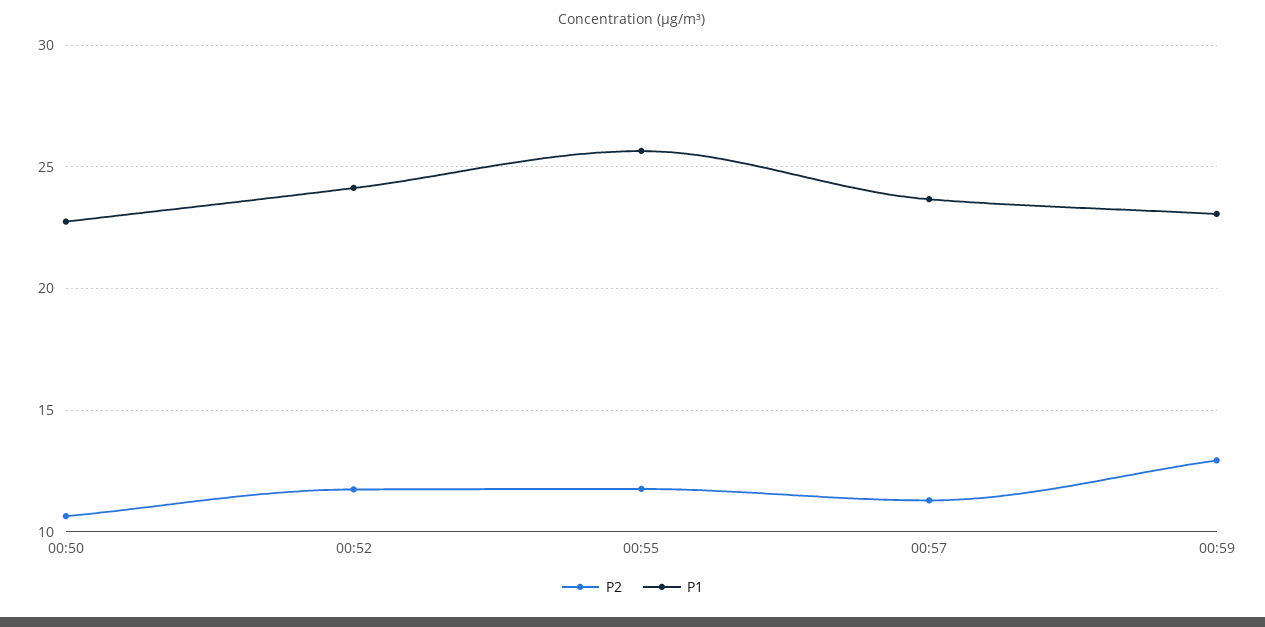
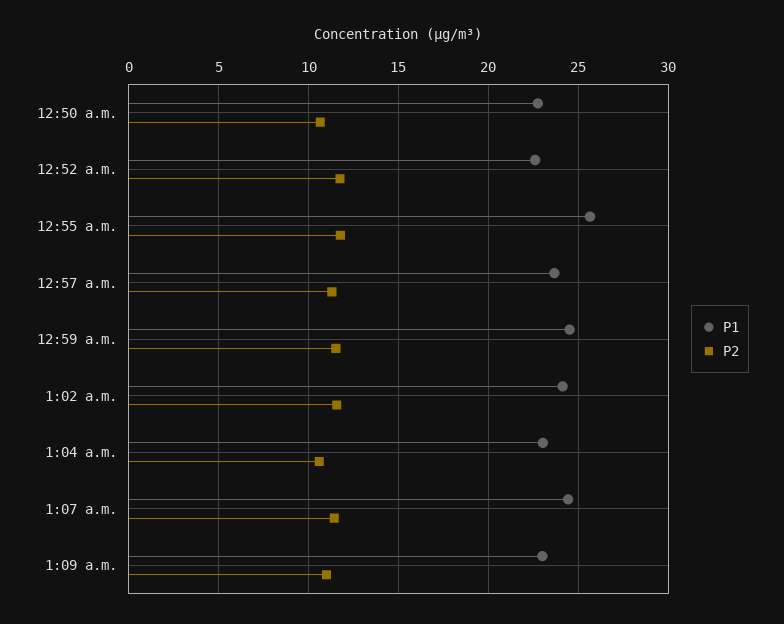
P1, 00:52: 24 -> 22.5
P2, 00:59: 13 -> 11.5
P1, 00:59: 23 -> 24.5
P1, 1:02 a.m.: none -> 24
P2, 1:02 a.m.: none -> 11.5
P1, 1:04 a.m.: none -> 23
P2, 1:04 a.m.: none -> 10.5
P1, 1:07 a.m.: none -> 24.5
P2, 1:07 a.m.: none -> 11.5
P1, 1:09 a.m.: none -> 23
P2, 1:09 a.m.: none -> 11

